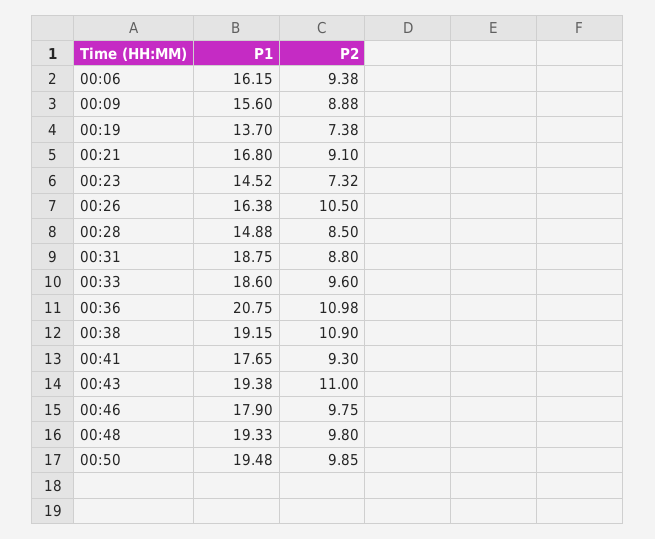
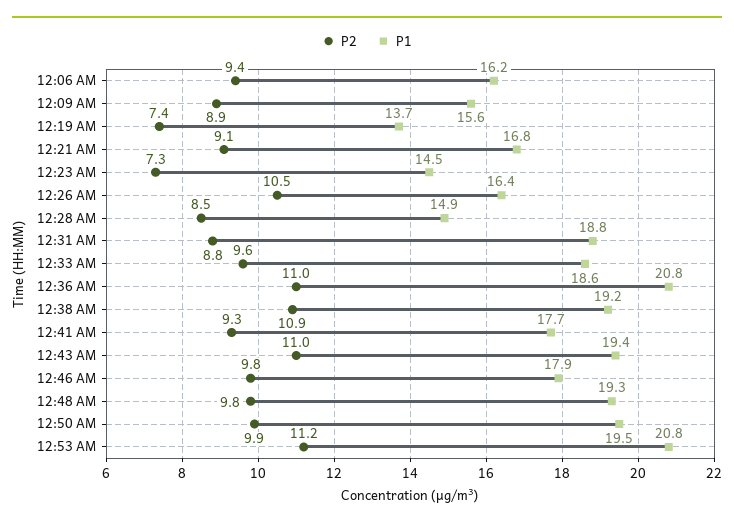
P2, 12:53 AM: none -> 11.2
P1, 12:53 AM: none -> 20.8

